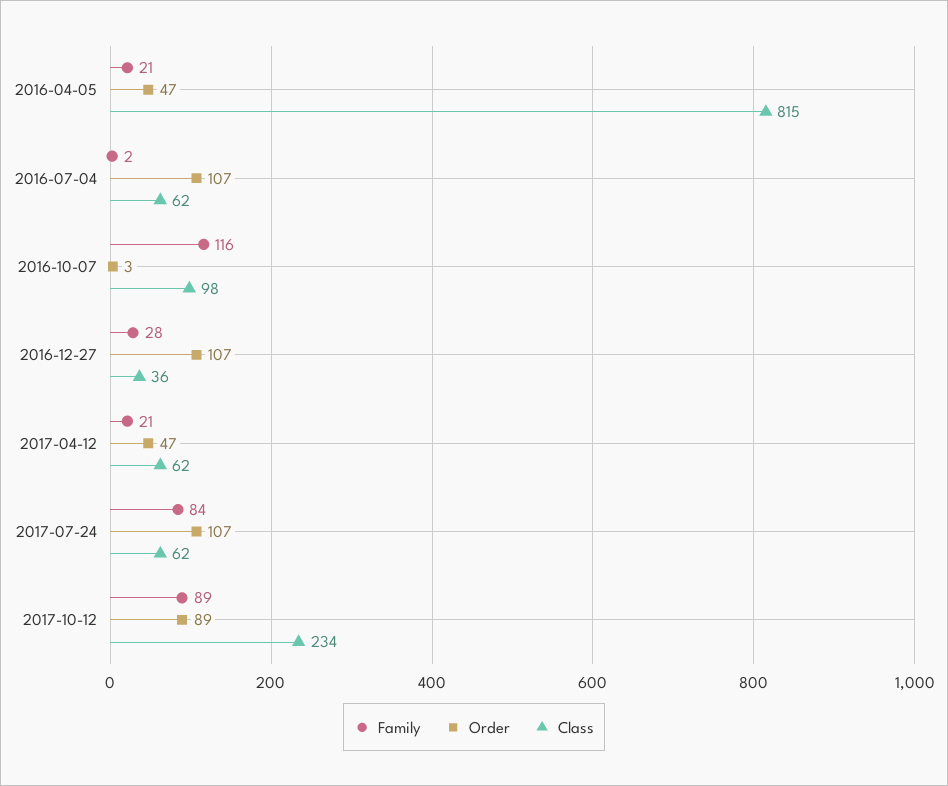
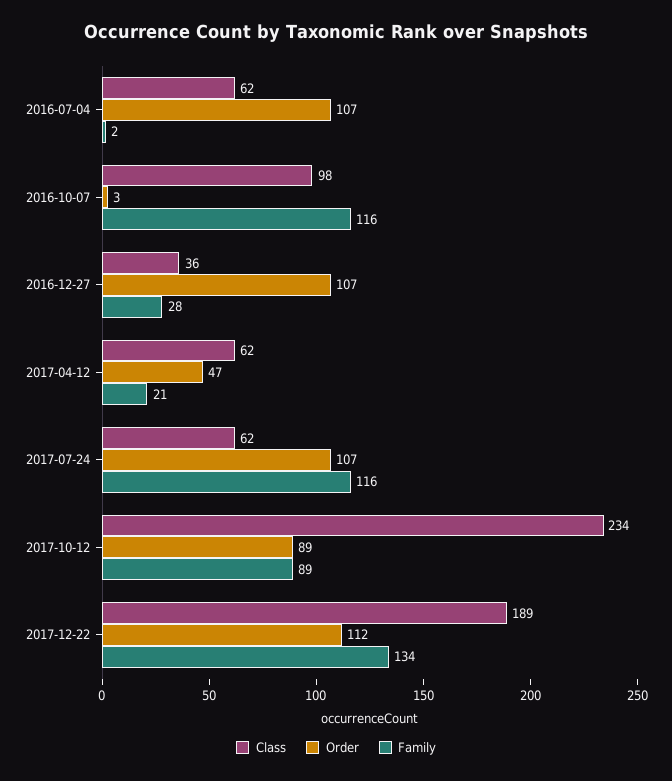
Family, 2016-04-05: 21 -> none
Order, 2016-04-05: 47 -> none
Class, 2016-04-05: 815 -> none
Family, 2017-07-24: 84 -> 116
Class, 2017-12-22: none -> 189
Order, 2017-12-22: none -> 112
Family, 2017-12-22: none -> 134

